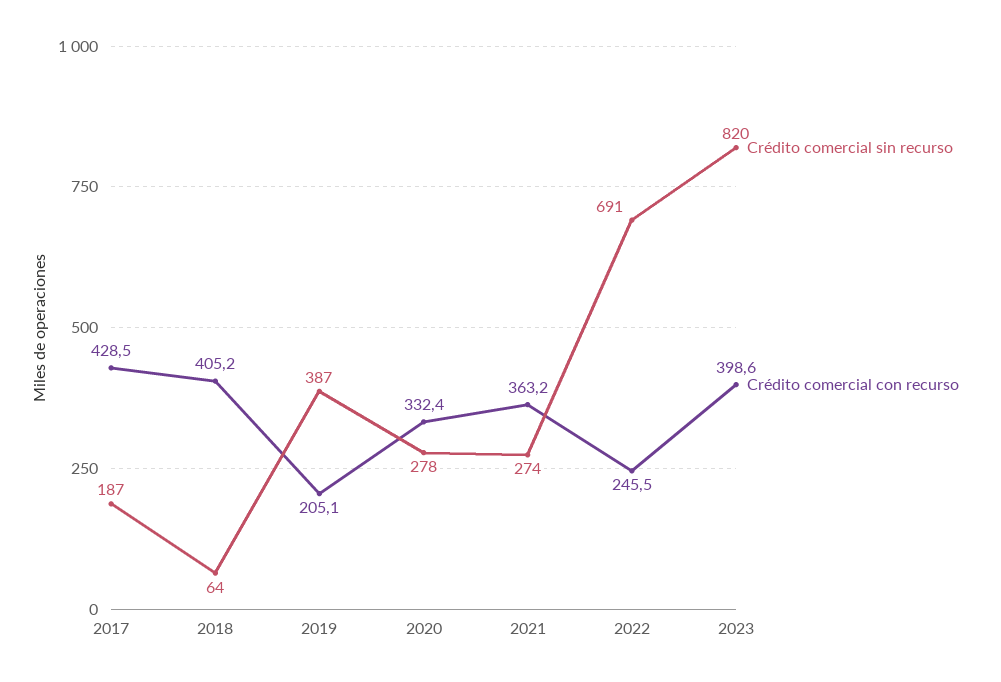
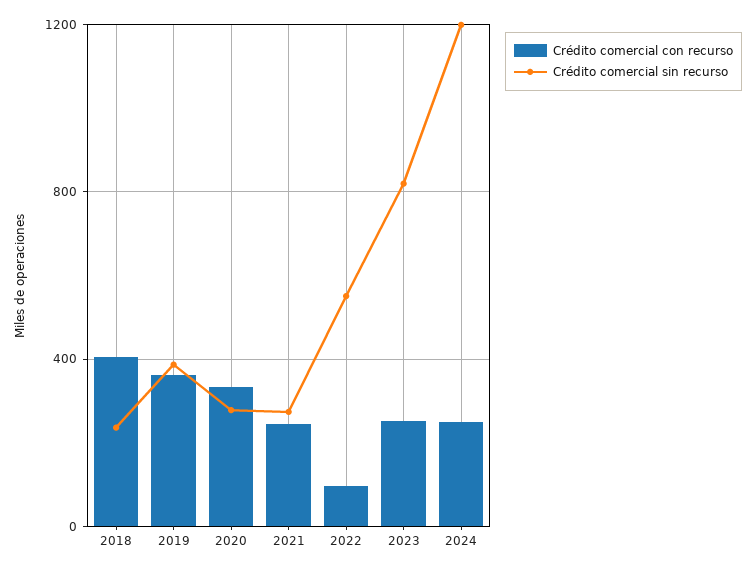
Crédito comercial sin recurso, 2017: 187 -> none
Crédito comercial con recurso, 2017: 428.5 -> none
Crédito comercial sin recurso, 2018: 64 -> 250
Crédito comercial con recurso, 2019: 205.1 -> 350
Crédito comercial con recurso, 2021: 363.2 -> 250
Crédito comercial sin recurso, 2022: 691 -> 550
Crédito comercial con recurso, 2022: 245.5 -> 100
Crédito comercial con recurso, 2023: 398.6 -> 250
Crédito comercial con recurso, 2024: none -> 250
Crédito comercial sin recurso, 2024: none -> 1200

